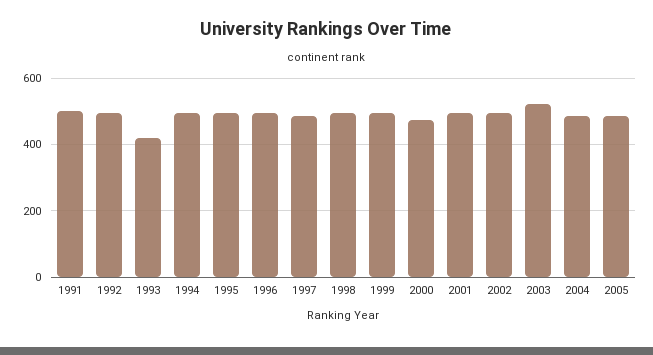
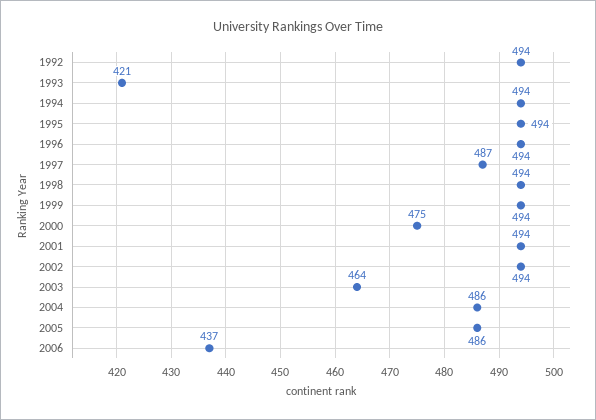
1991: 500 -> none
2003: 520 -> 464
2006: none -> 437

